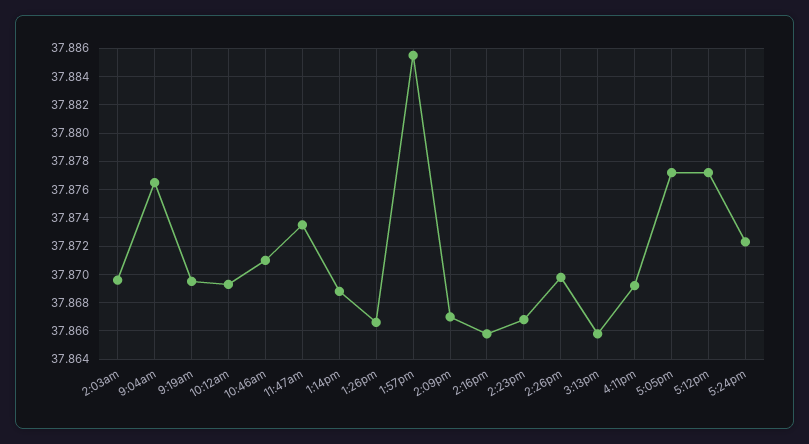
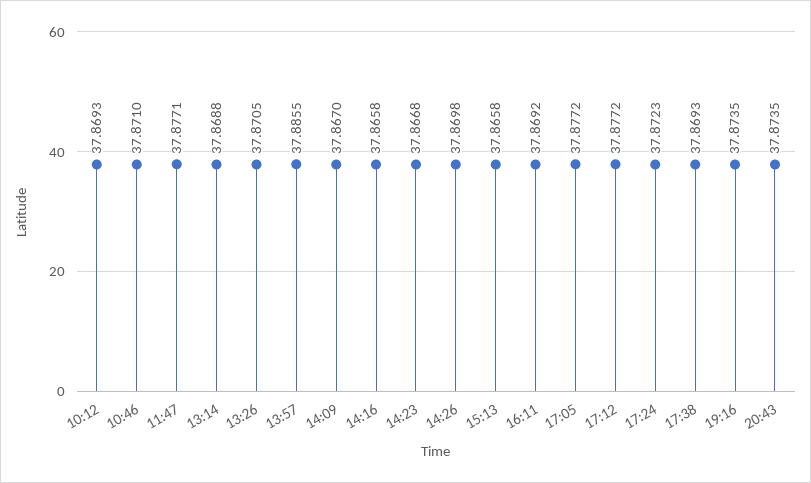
2:03am: 37.8695 -> none
9:04am: 37.8765 -> none
9:19am: 37.8695 -> none
11:47am: 37.8735 -> 37.8771
1:26pm: 37.8665 -> 37.8705
17:38: none -> 37.8693
19:16: none -> 37.8735
20:43: none -> 37.8735

